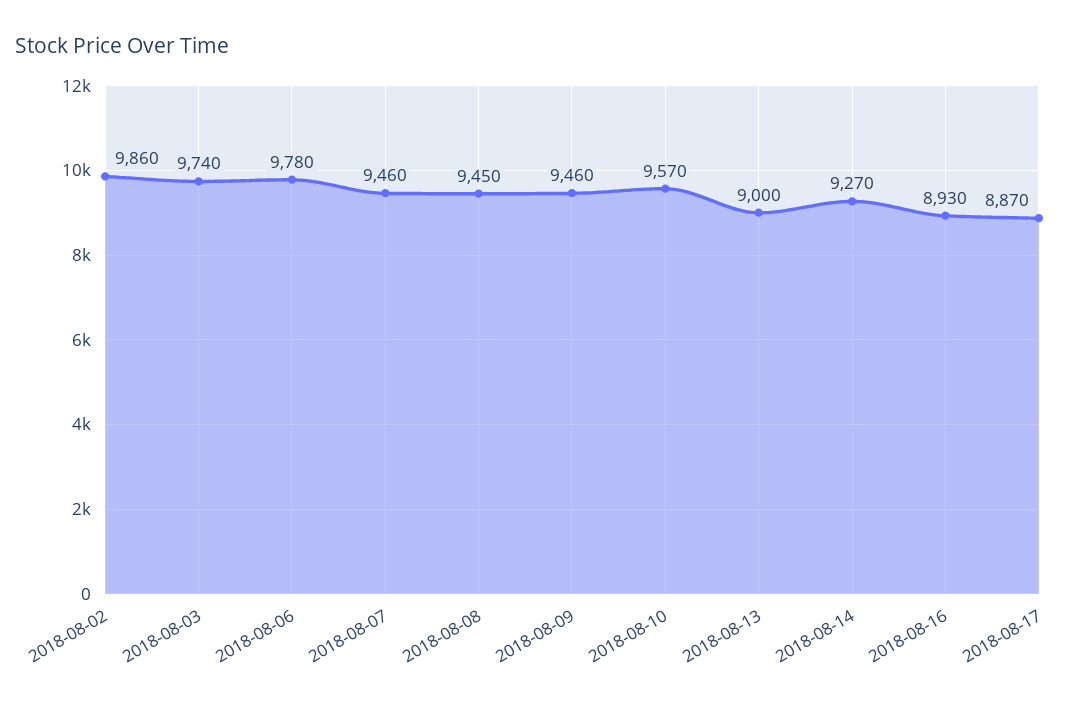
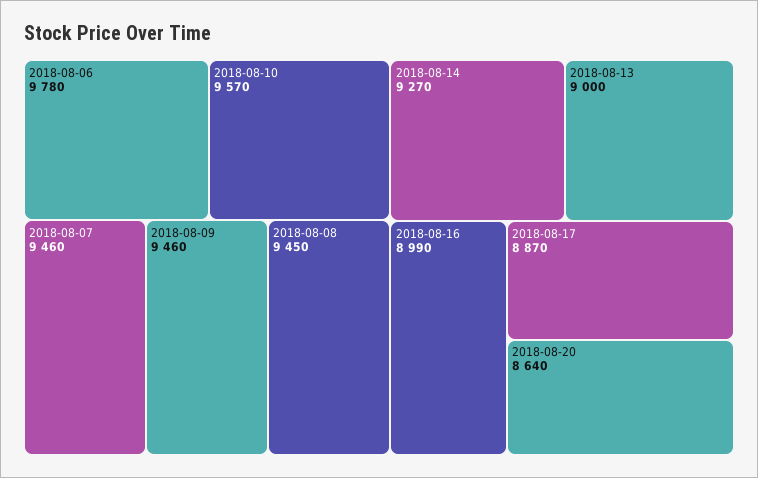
2018-08-02: 9860 -> none
2018-08-03: 9740 -> none
2018-08-16: 8930 -> 8990
2018-08-20: none -> 8640

